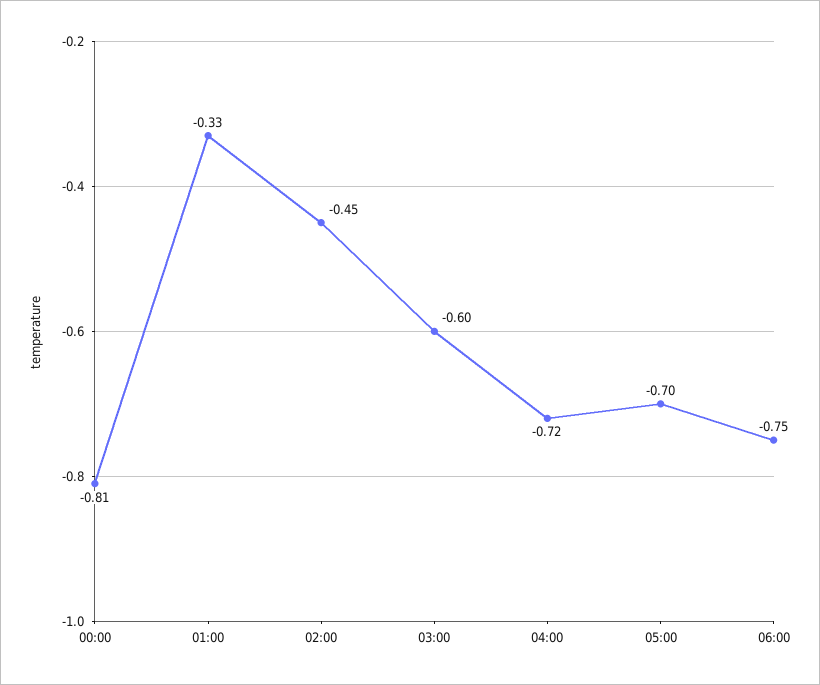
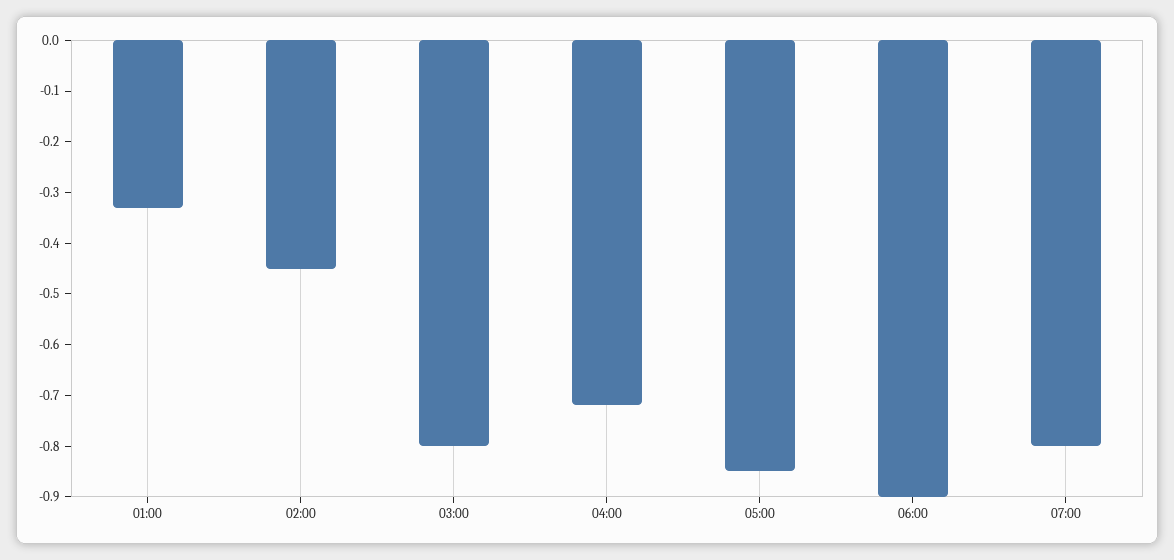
00:00: -0.81 -> none
03:00: -0.6 -> -0.8
05:00: -0.7 -> -0.85
06:00: -0.75 -> -0.9
07:00: none -> -0.8

